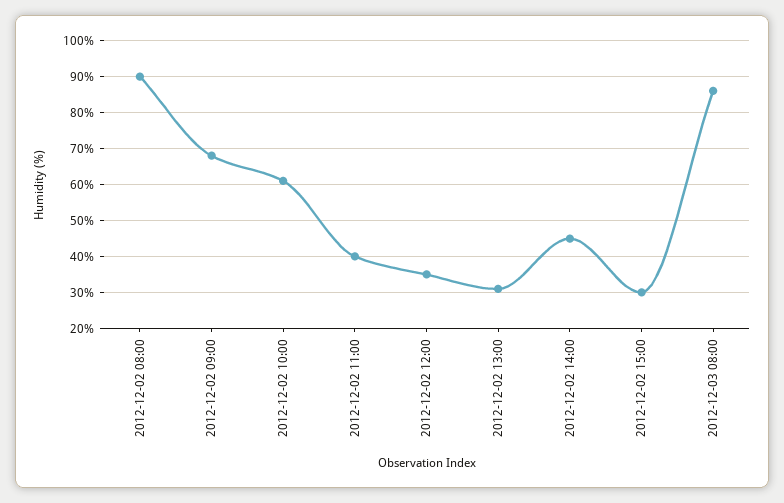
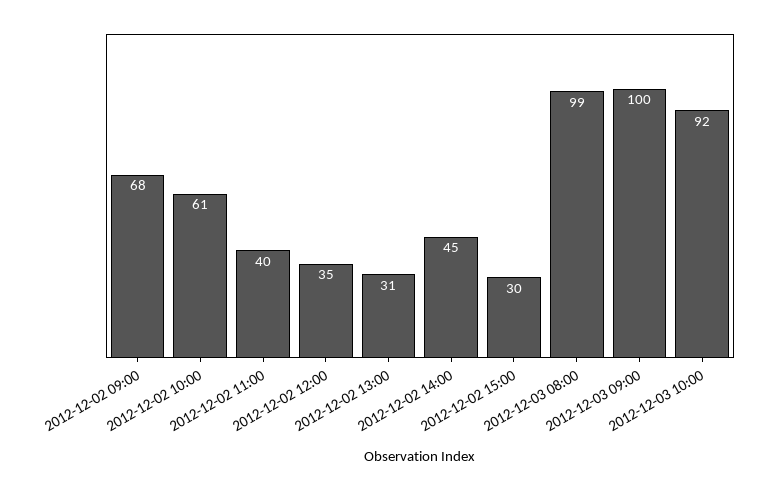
2012-12-02 08:00: 90 -> none
2012-12-03 08:00: 85 -> 99
2012-12-03 09:00: none -> 100
2012-12-03 10:00: none -> 92

